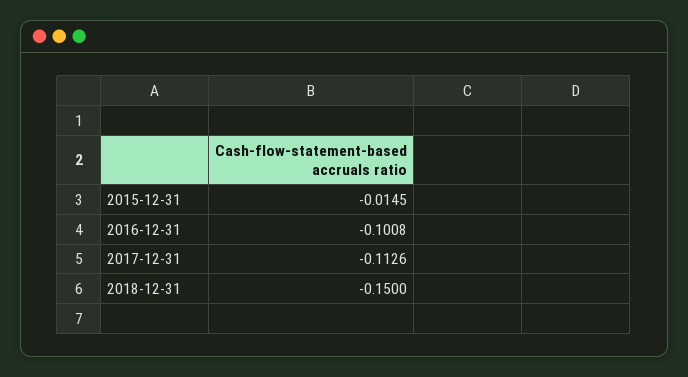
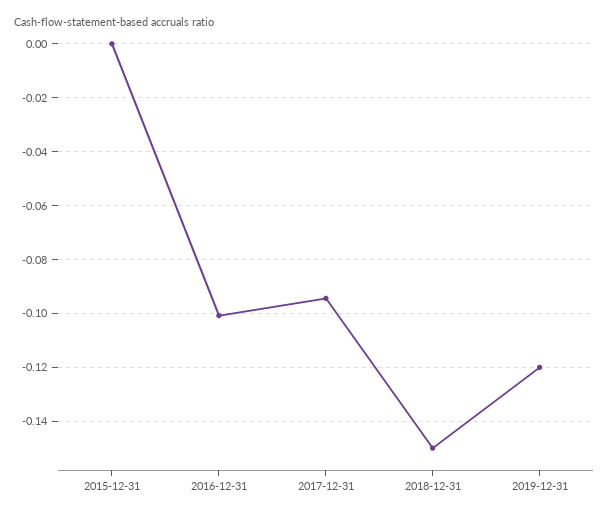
2015-12-31: -0.0145 -> 0
2017-12-31: -0.1126 -> -0.095
2019-12-31: none -> -0.12

